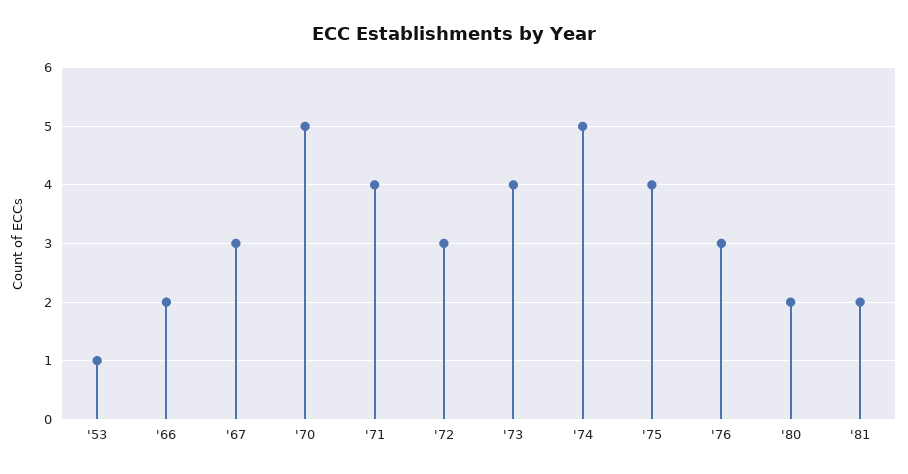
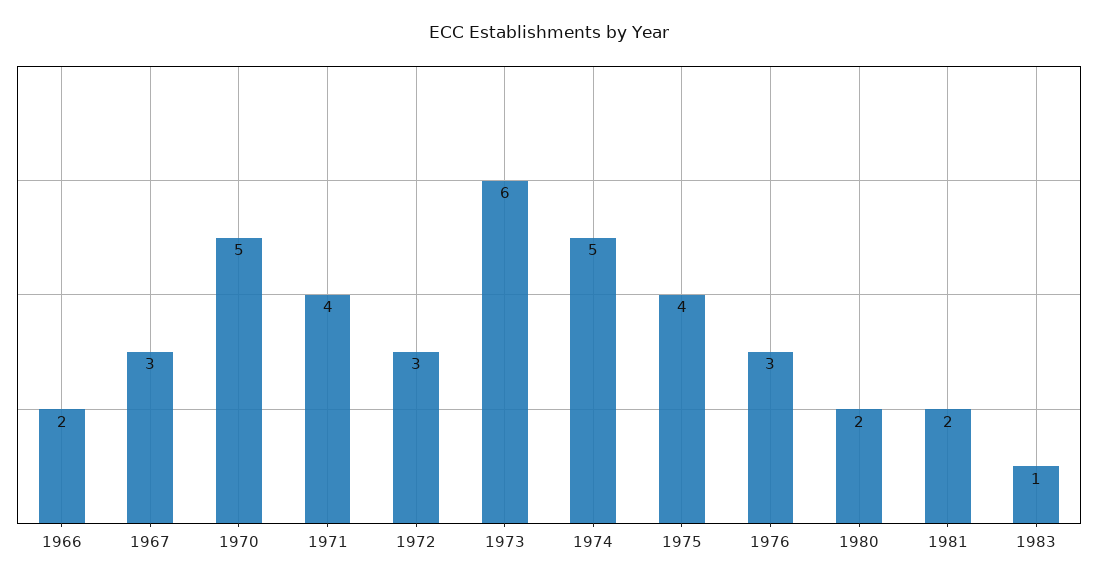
'53: 1 -> none
'73: 4 -> 6
1983: none -> 1

